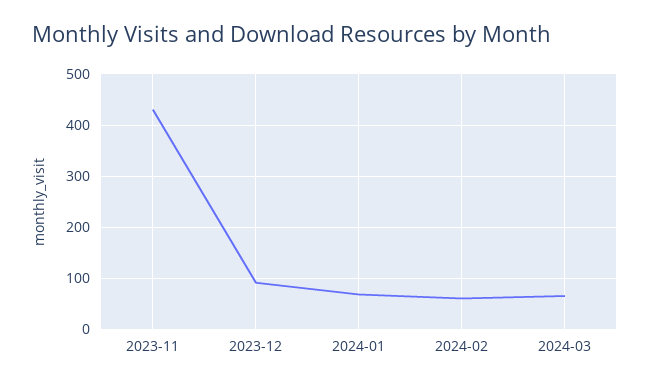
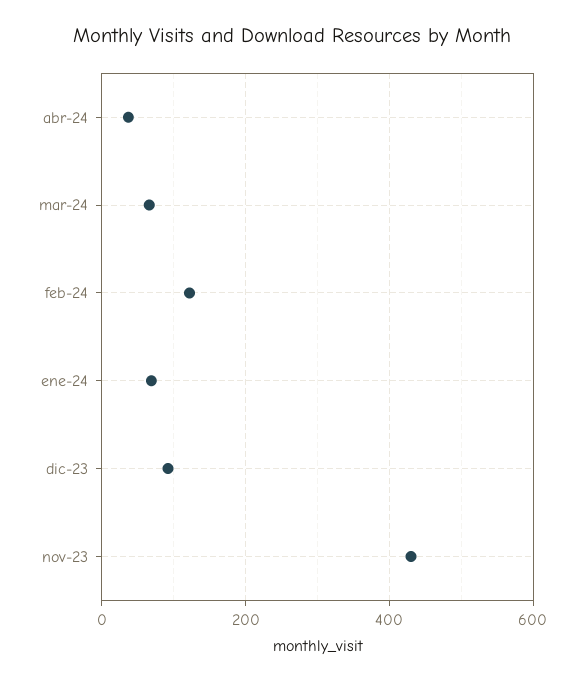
2024-02: 60 -> 120
abr-24: none -> 40

